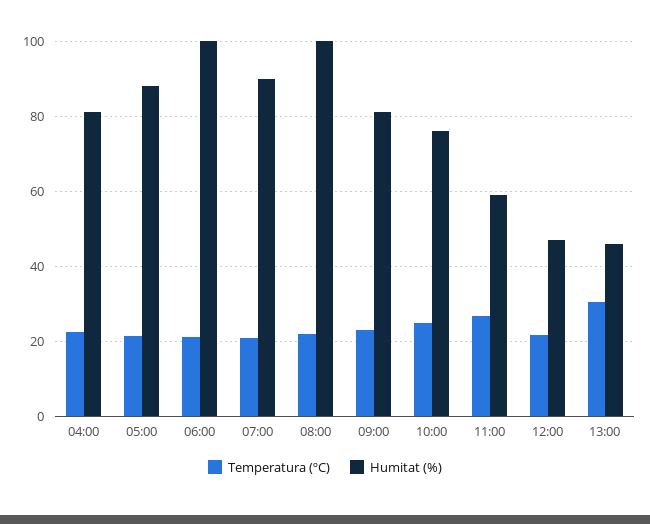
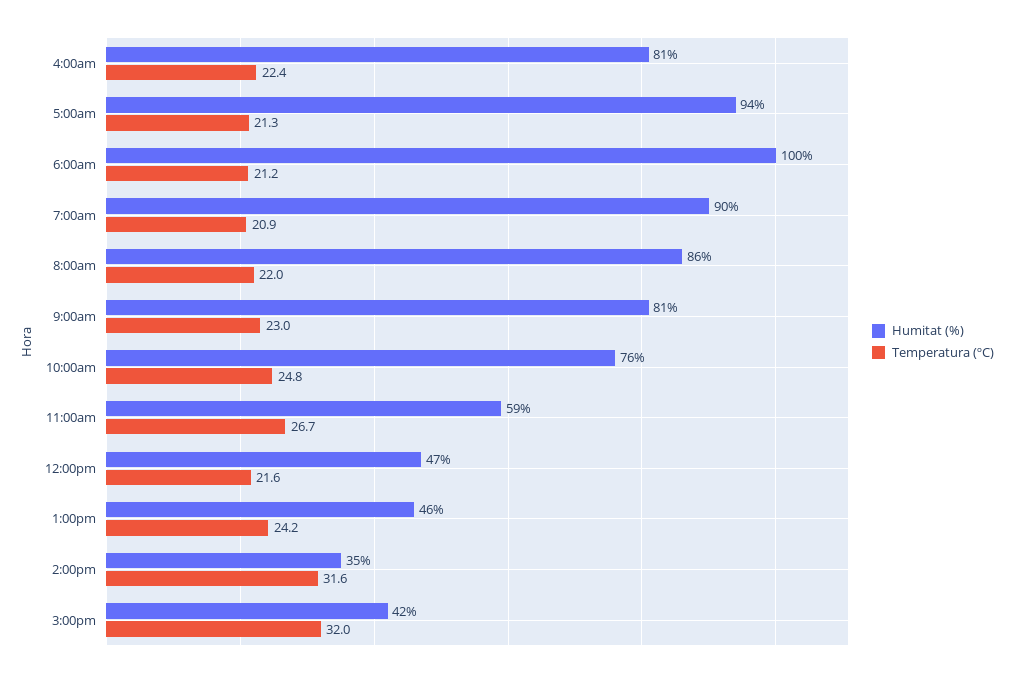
Humitat (%), 05:00: 88 -> 94
Humitat (%), 08:00: 100 -> 86
Temperatura (ºC), 13:00: 30 -> 24.2
Humitat (%), 2:00pm: none -> 35
Temperatura (ºC), 2:00pm: none -> 31.6
Humitat (%), 3:00pm: none -> 42
Temperatura (ºC), 3:00pm: none -> 32

